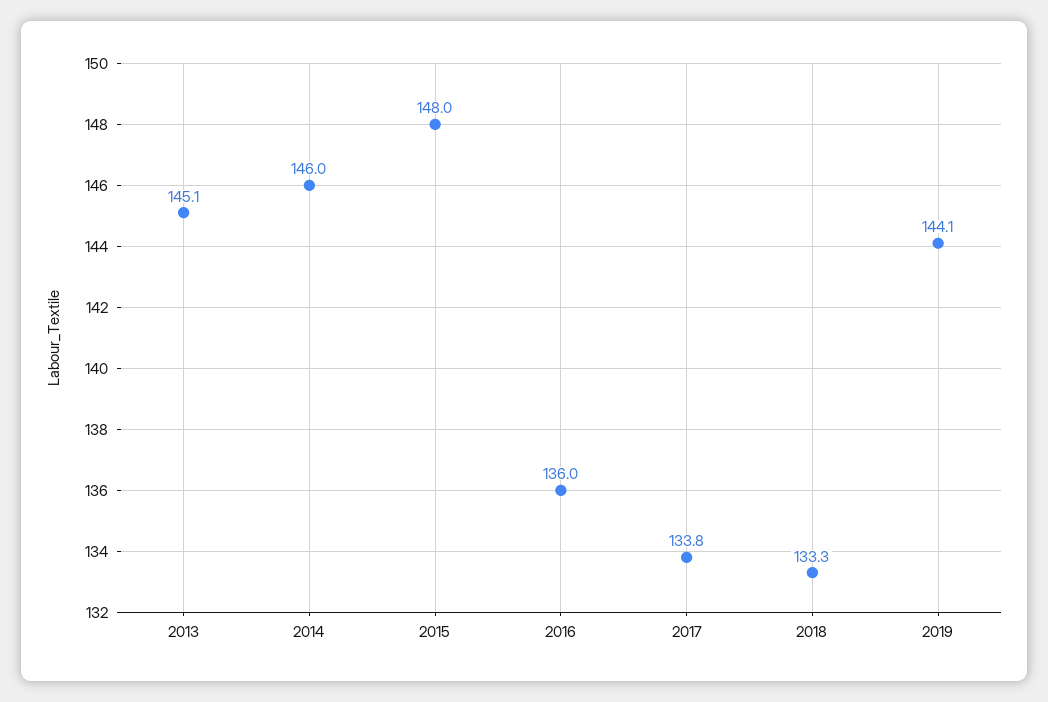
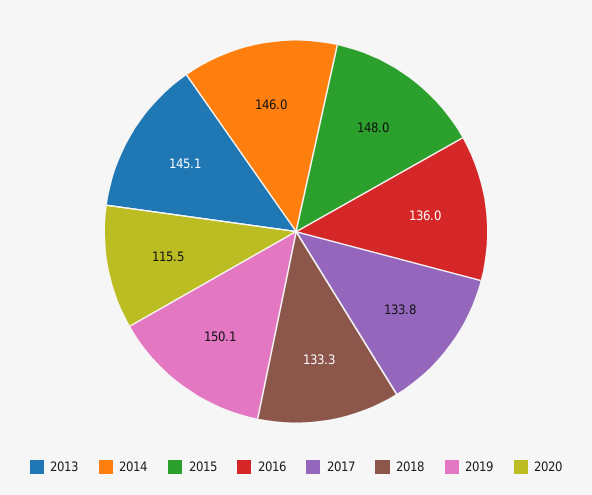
2019: 144.1 -> 150.1
2020: none -> 115.5

